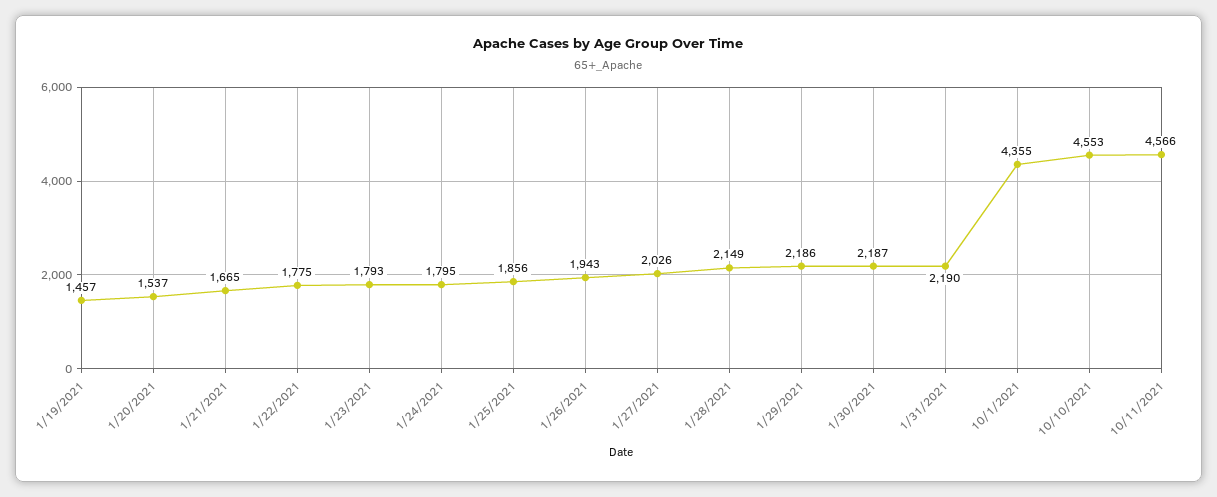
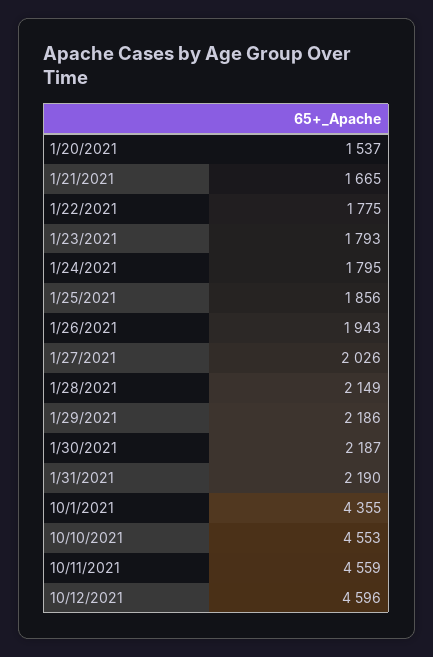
1/19/2021: 1457 -> none
10/11/2021: 4566 -> 4559
10/12/2021: none -> 4596

